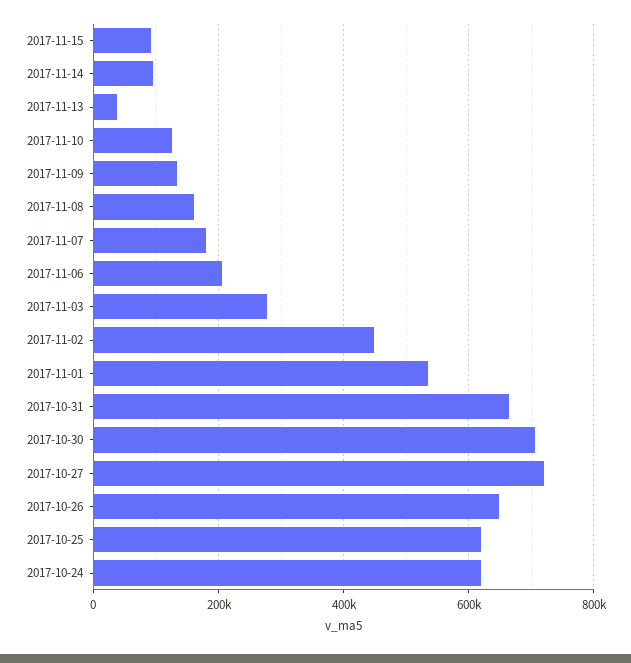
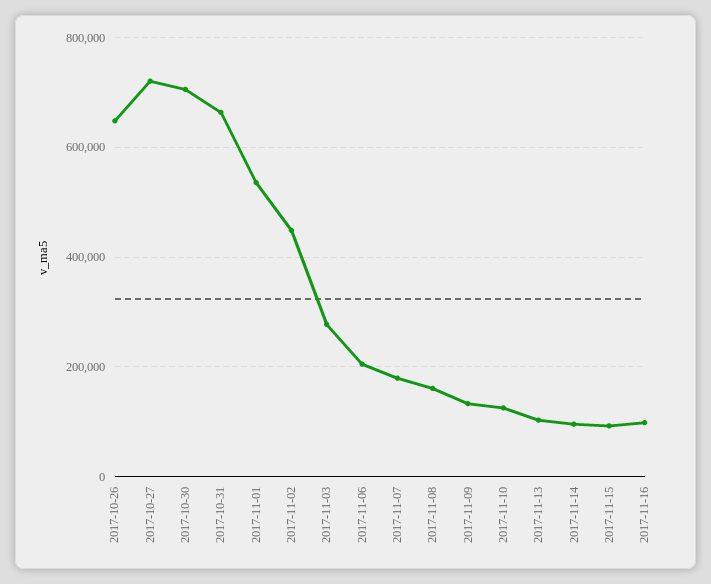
2017-11-13: 40000 -> 100000
2017-10-25: 620000 -> none
2017-10-24: 620000 -> none
2017-11-16: none -> 100000

